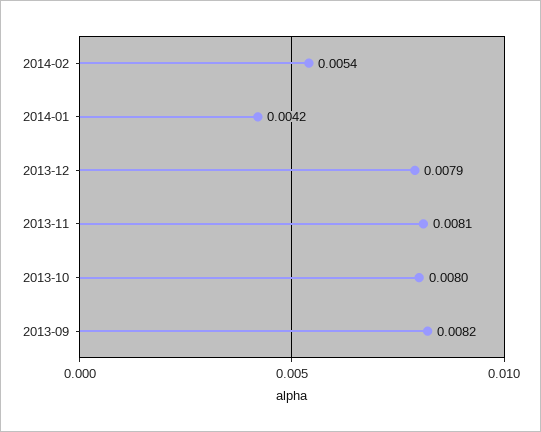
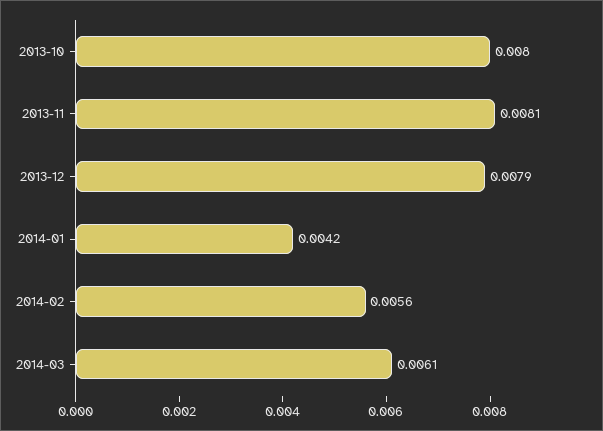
2014-02: 0.0054 -> 0.0056
2013-09: 0.0082 -> none
2014-03: none -> 0.0061

